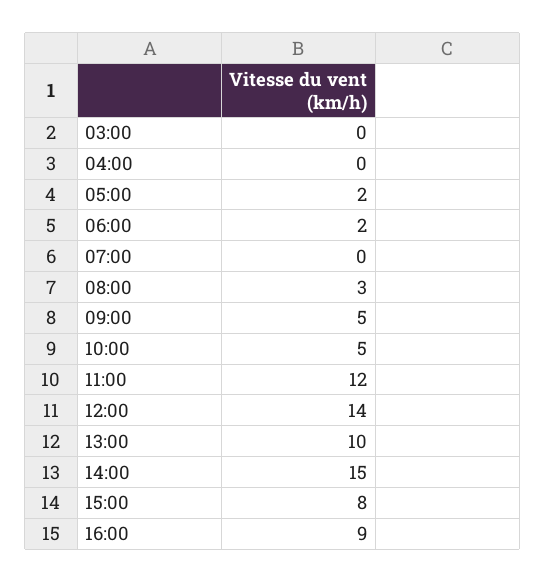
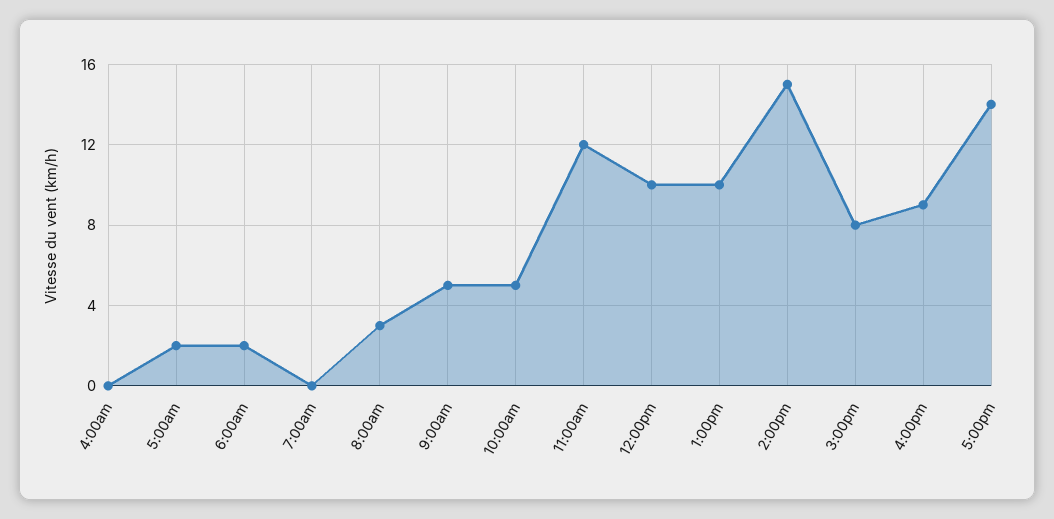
03:00: 0 -> none
12:00: 14 -> 10
5:00pm: none -> 14

